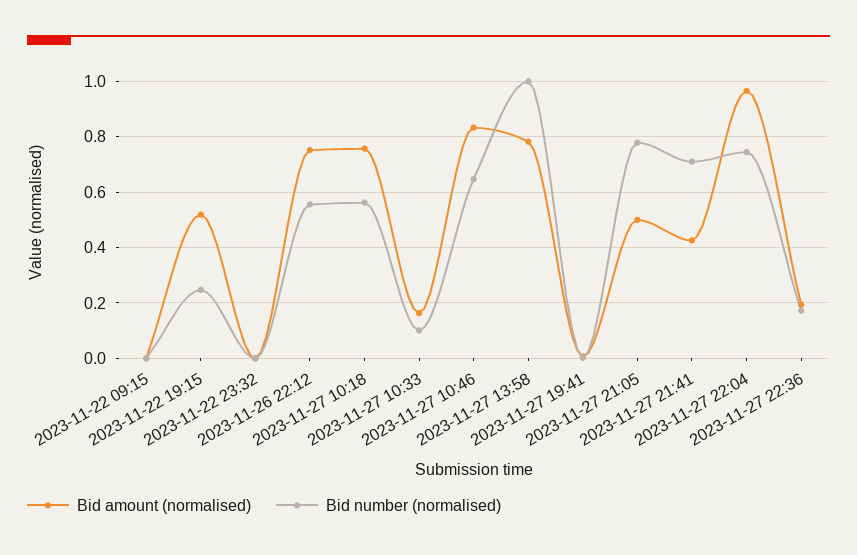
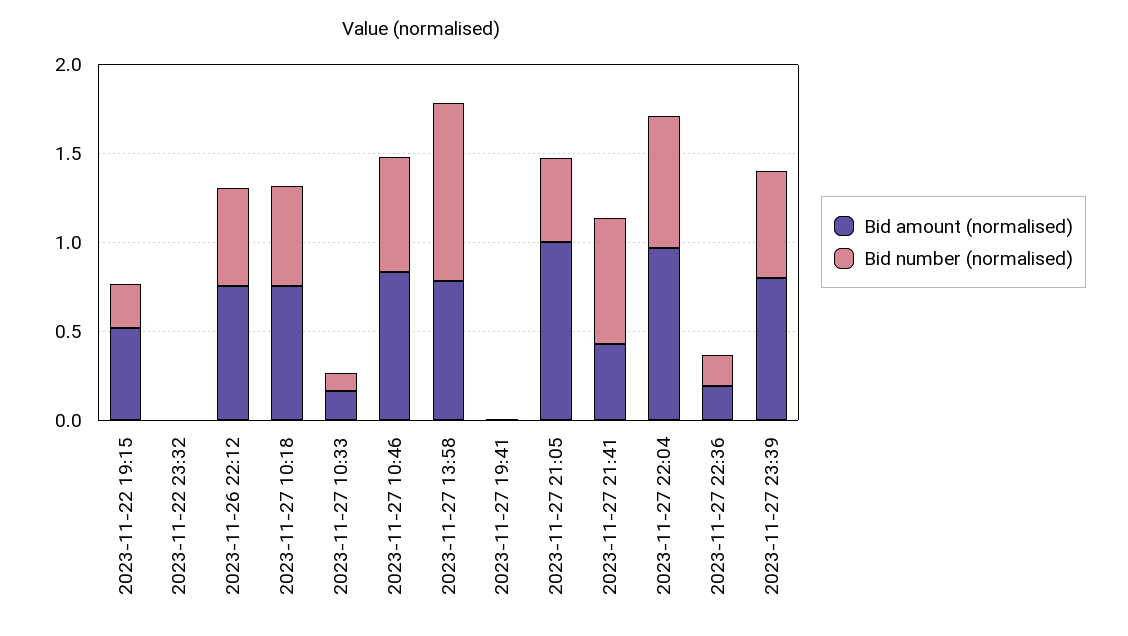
Bid amount (normalised), 2023-11-22 09:15: 0 -> none
Bid number (normalised), 2023-11-22 09:15: 0 -> none
Bid amount (normalised), 2023-11-27 21:05: 0.5 -> 1
Bid number (normalised), 2023-11-27 21:05: 0.775 -> 0.5
Bid amount (normalised), 2023-11-27 23:39: none -> 0.8
Bid number (normalised), 2023-11-27 23:39: none -> 0.6

